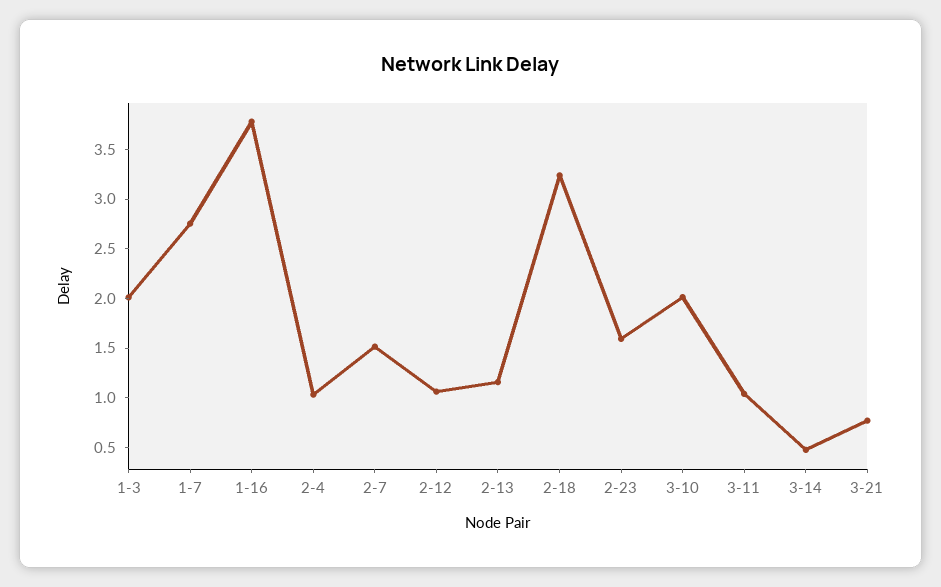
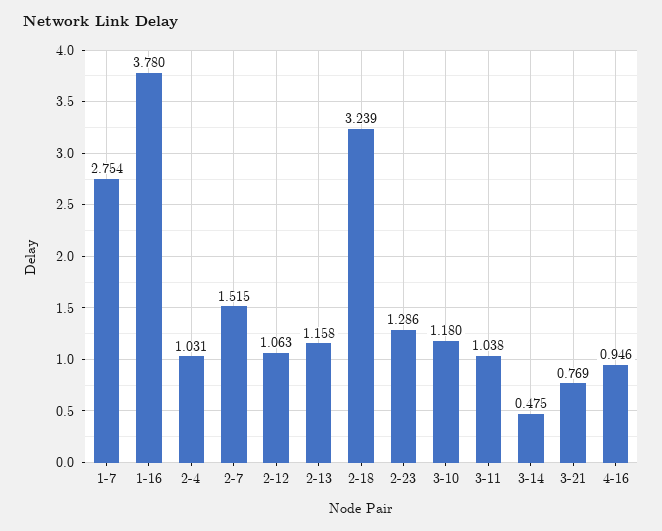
1-3: 2 -> none
2-23: 1.6 -> 1.286
3-10: 2 -> 1.18
4-16: none -> 0.946

